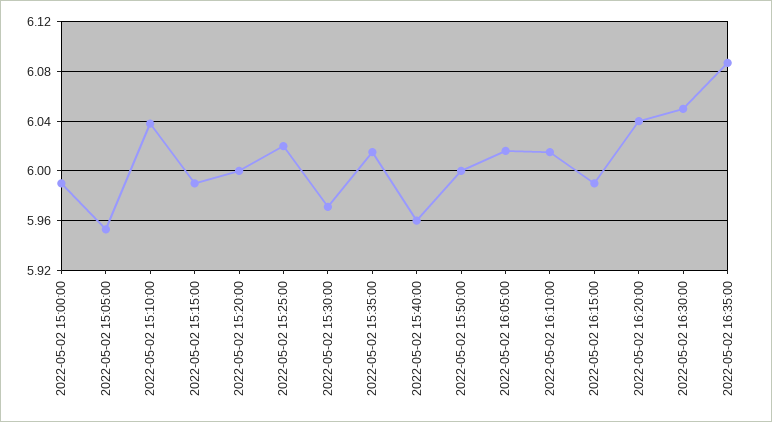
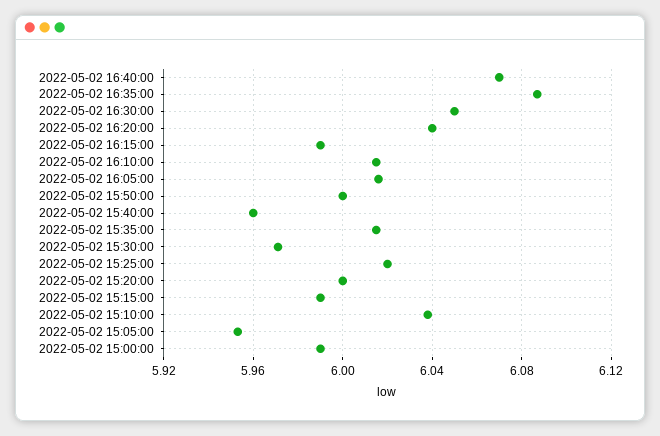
2022-05-02 16:40:00: none -> 6.07

